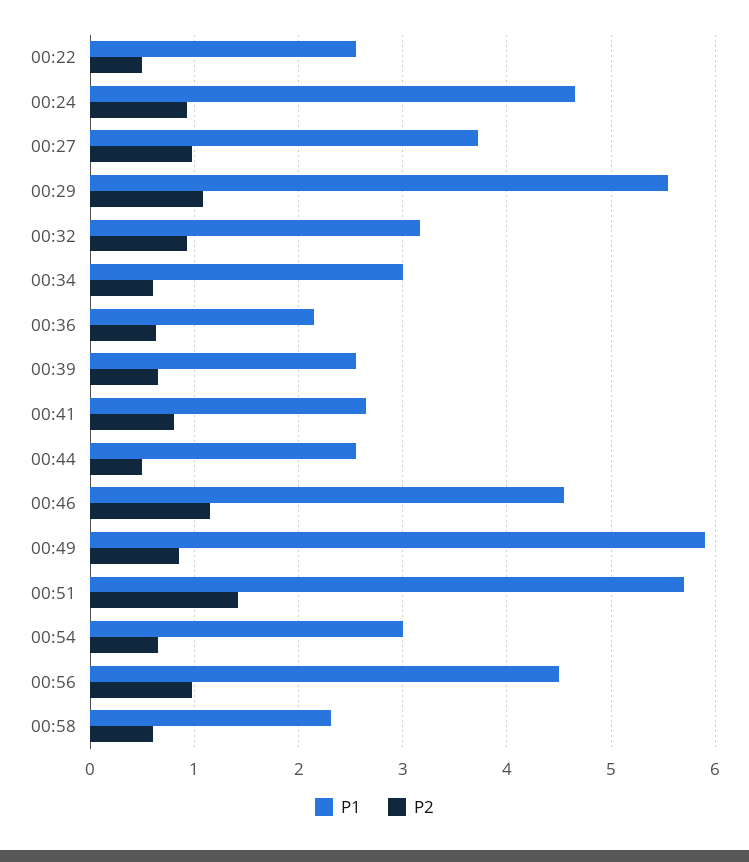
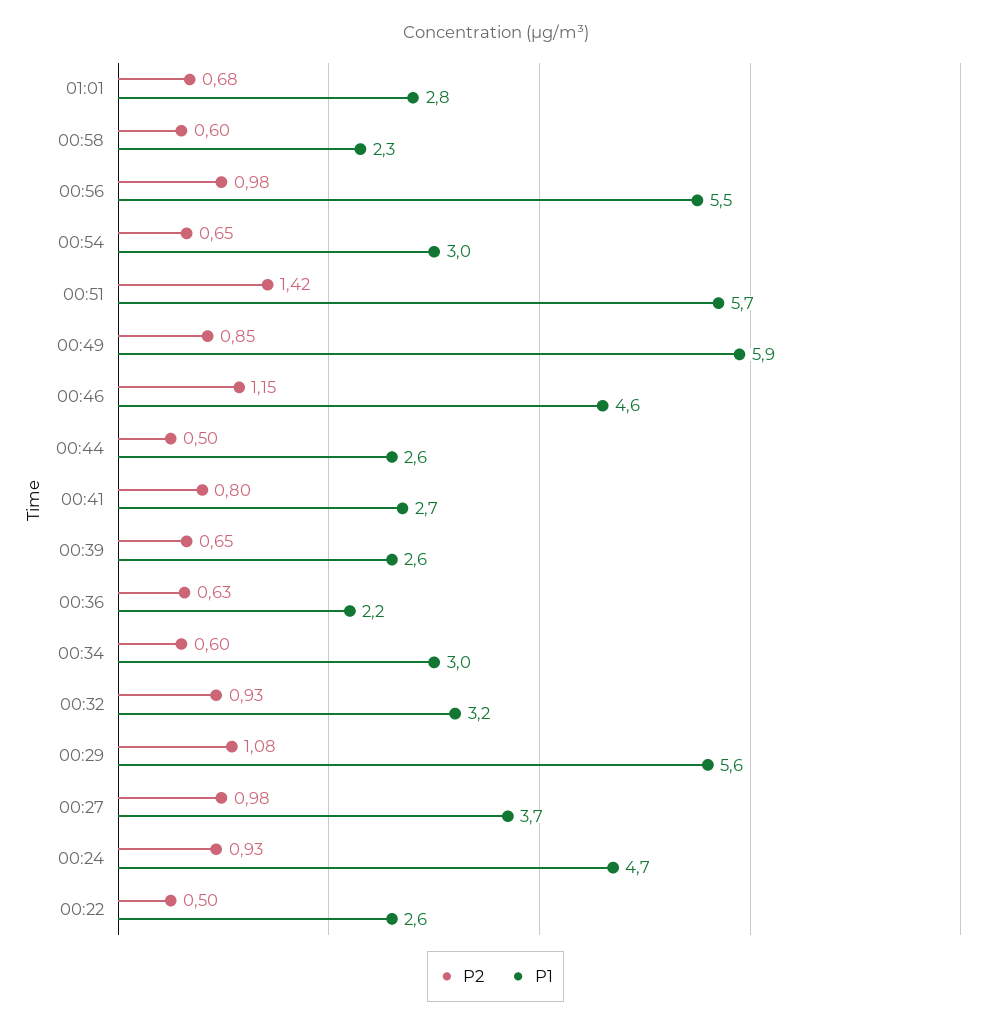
P1, 00:56: 4.5 -> 5.5
P2, 01:01: none -> 0.68
P1, 01:01: none -> 2.8

